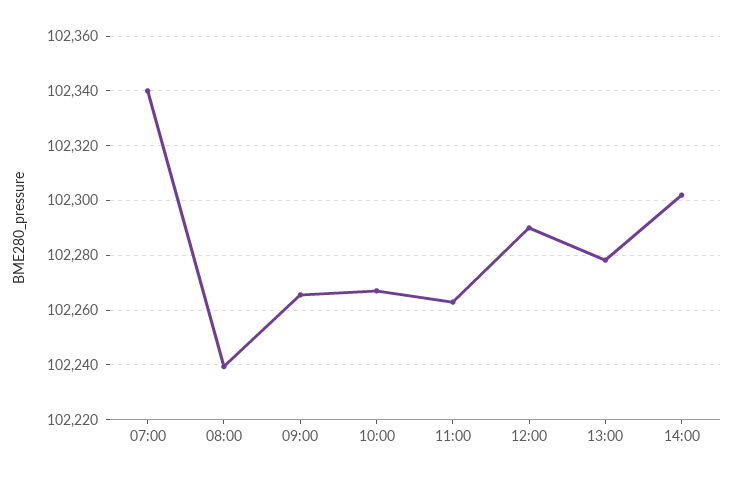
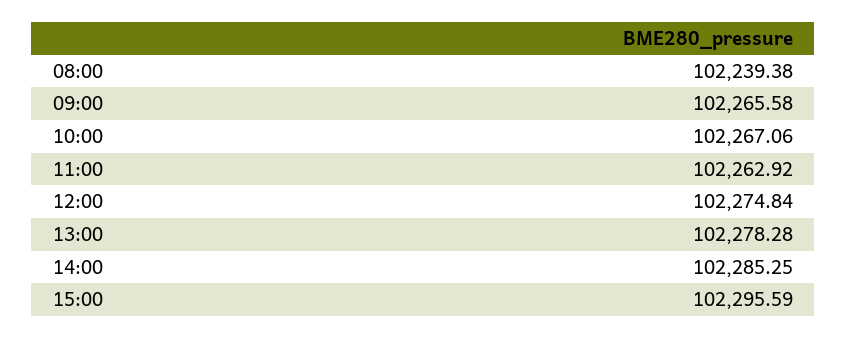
07:00: 102340 -> none
12:00: 102290 -> 102274.84
14:00: 102302.5 -> 102285.25
15:00: none -> 102295.59

